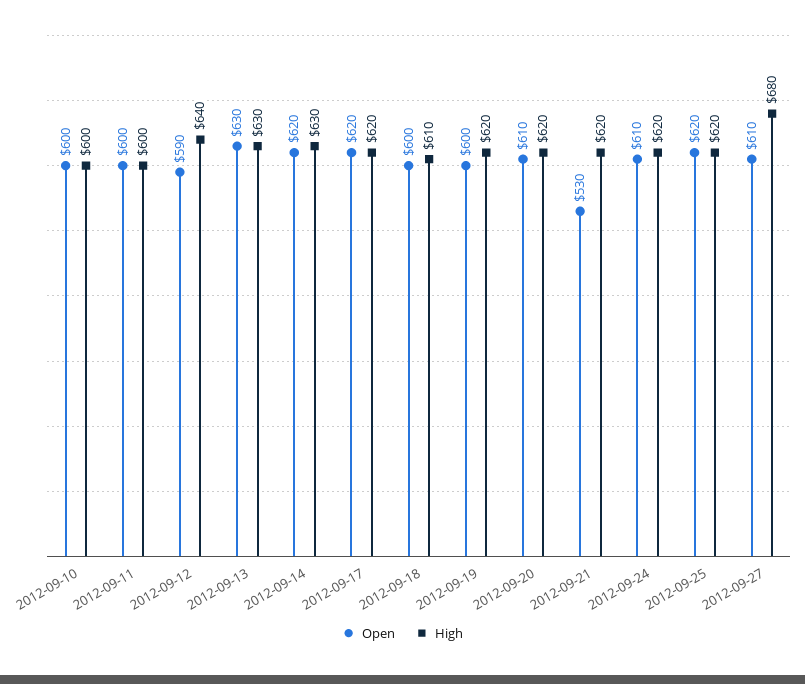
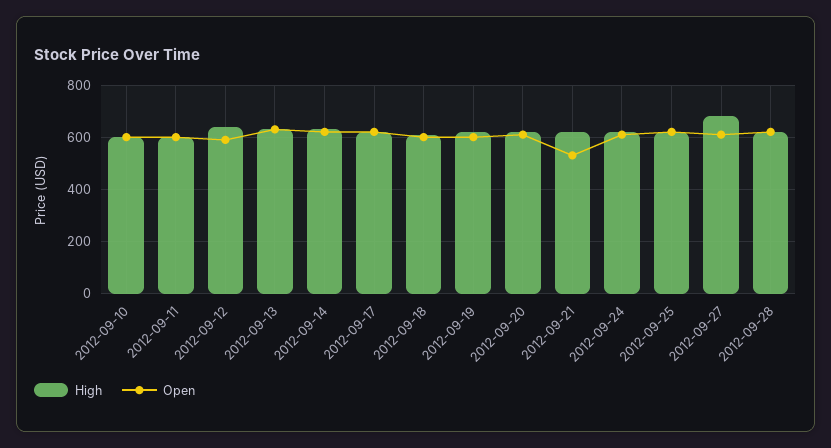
High, 2012-09-28: none -> 625
Open, 2012-09-28: none -> 625

